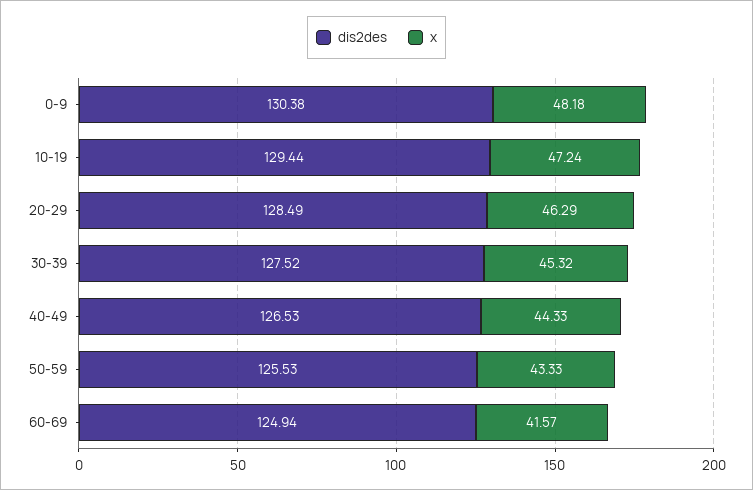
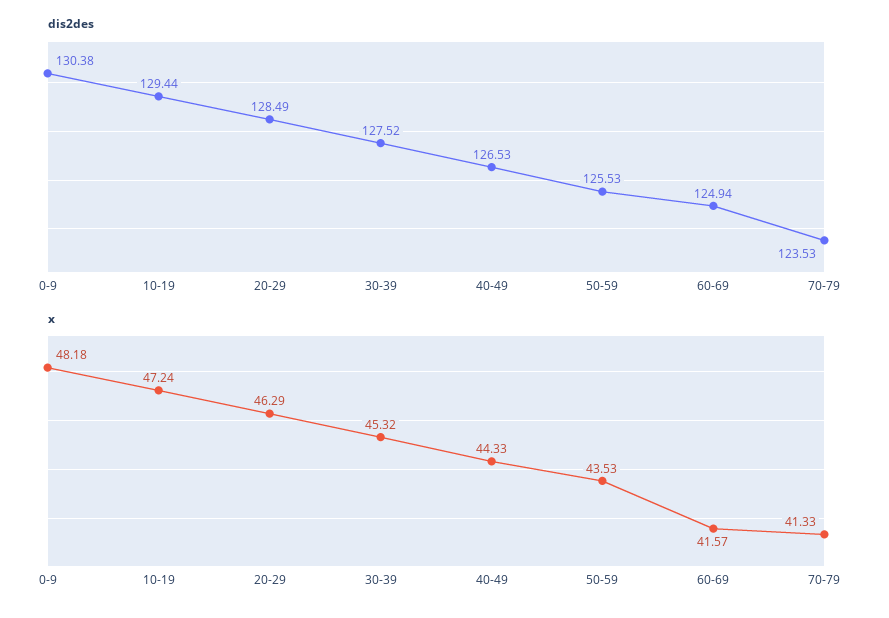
x, 50-59: 43.33 -> 43.53
dis2des, 70-79: none -> 123.53
x, 70-79: none -> 41.33

